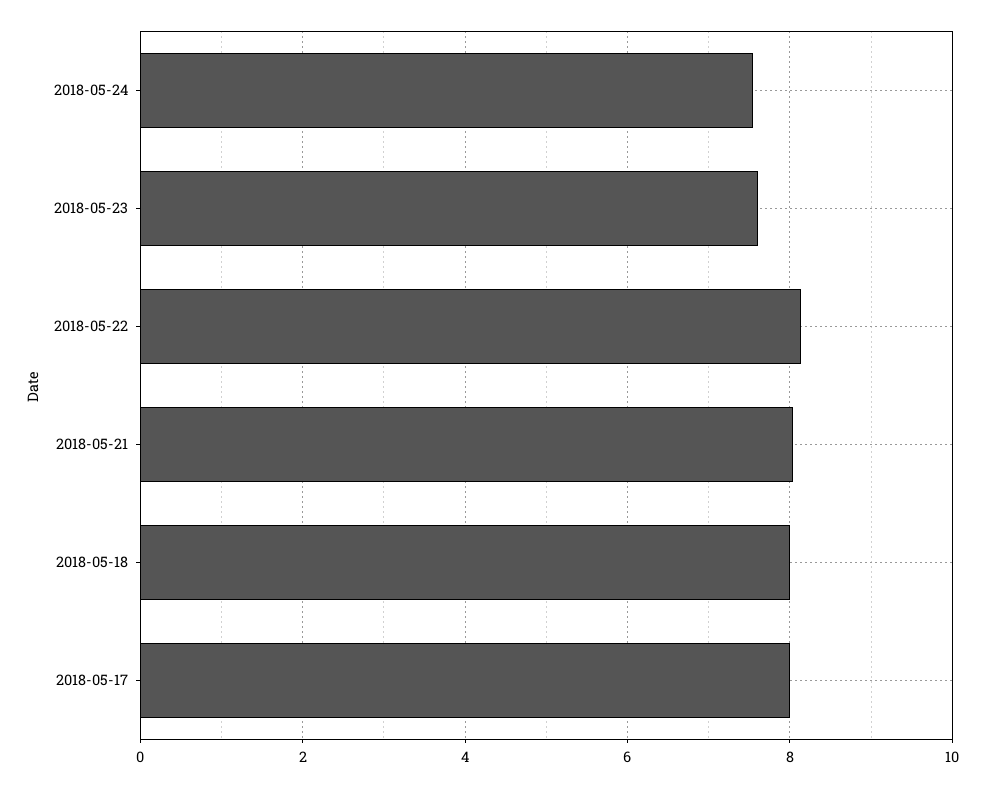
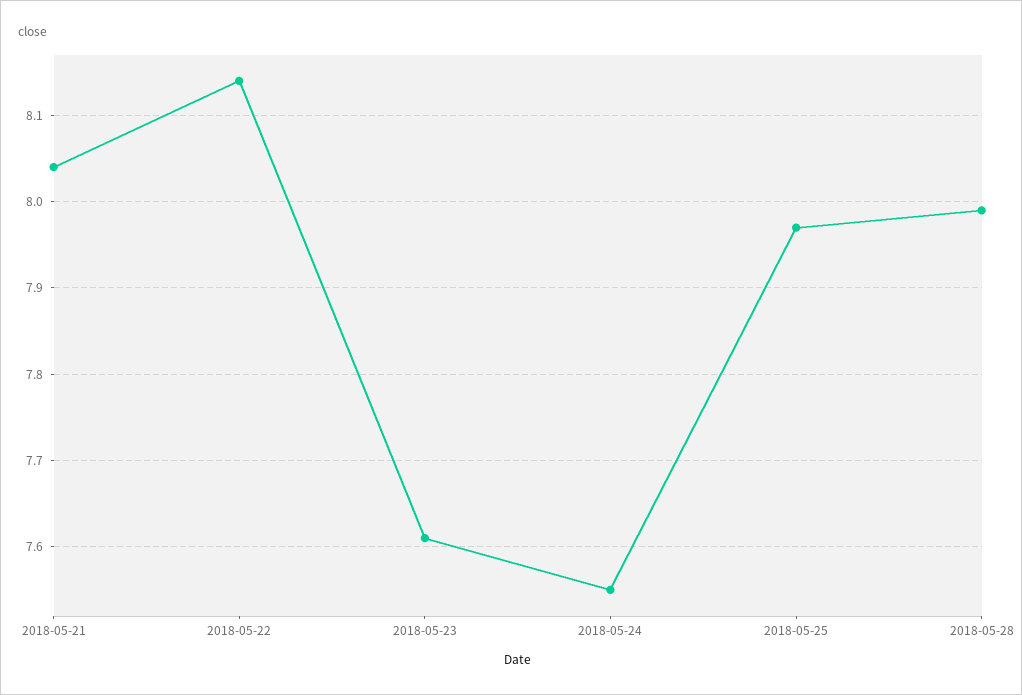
2018-05-18: 8 -> none
2018-05-17: 8 -> none
2018-05-25: none -> 7.97
2018-05-28: none -> 7.99

